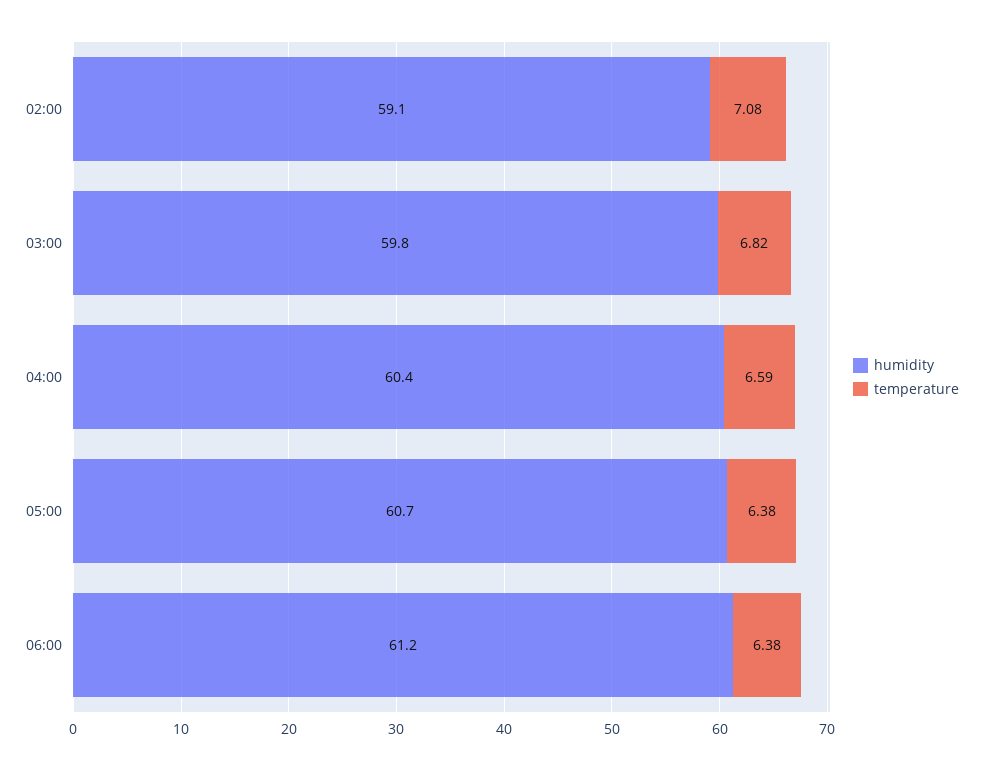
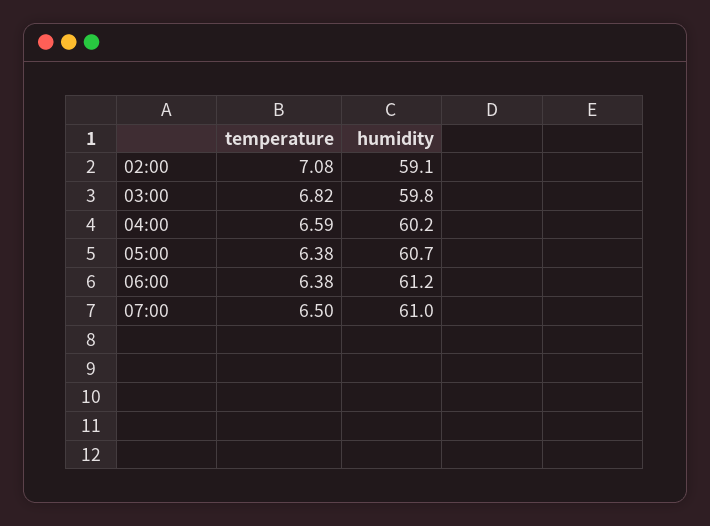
humidity, 04:00: 60.4 -> 60.2
temperature, 07:00: none -> 6.5
humidity, 07:00: none -> 61

